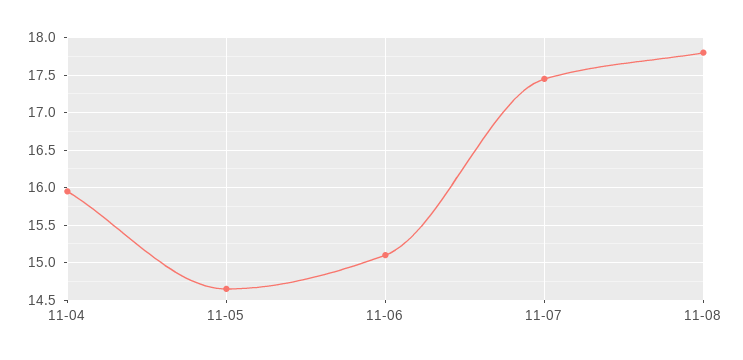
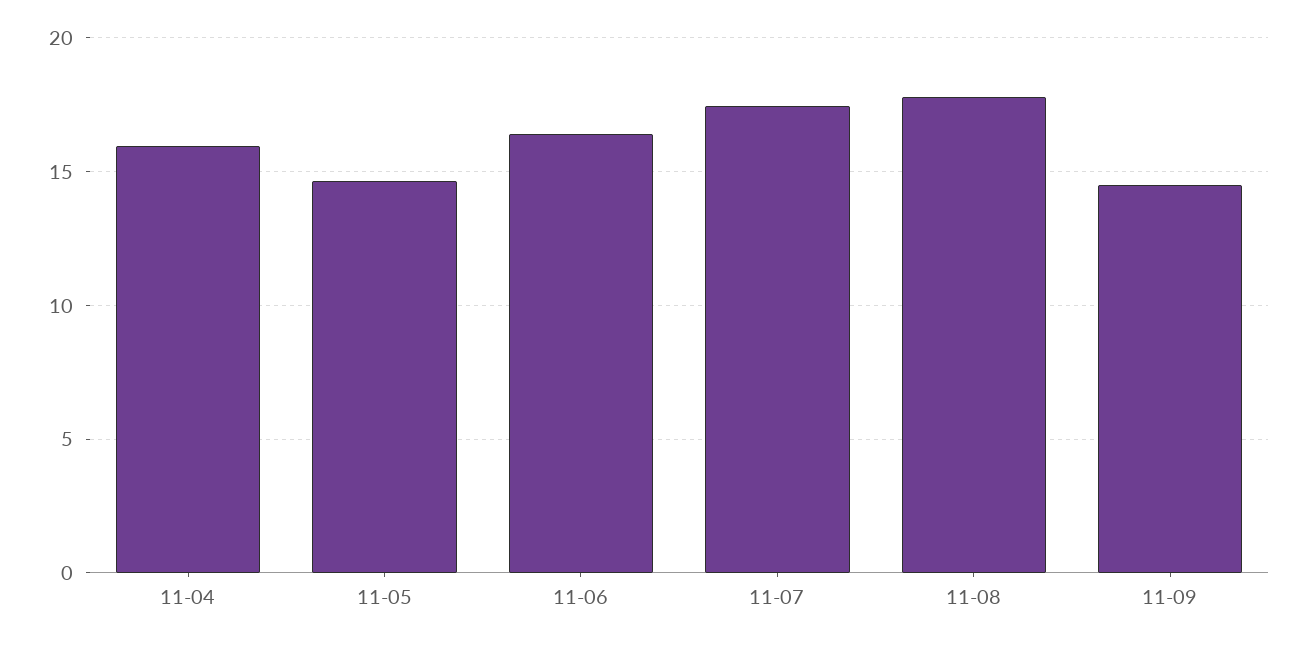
11-06: 15.1 -> 16.5
11-09: none -> 14.5

